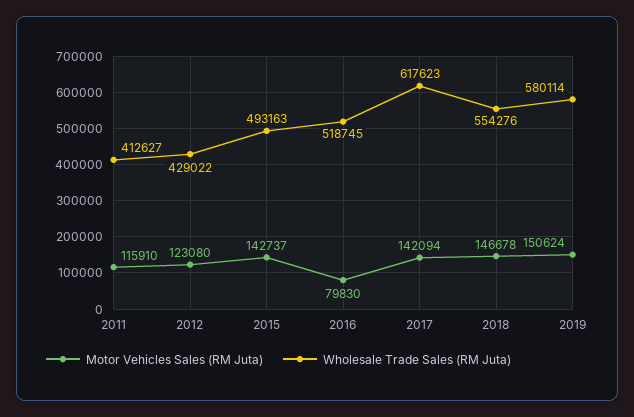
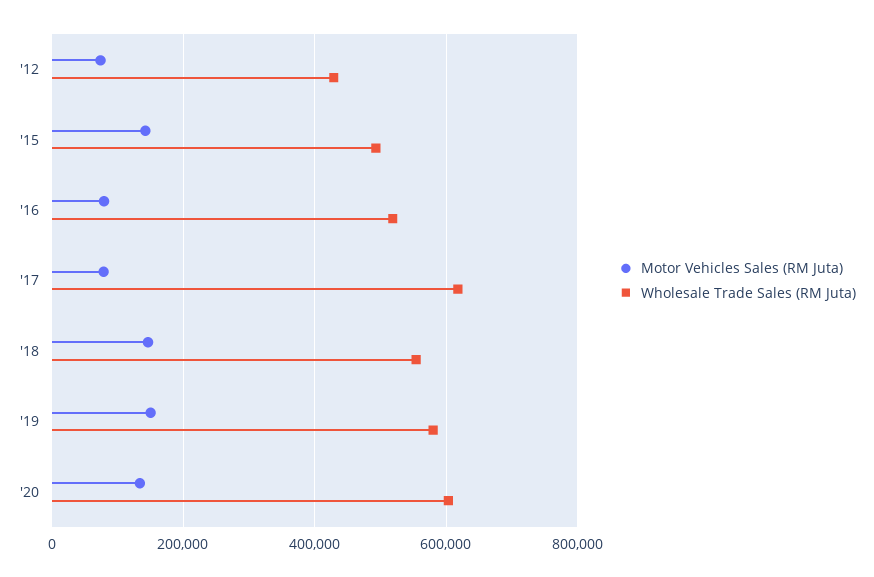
Motor Vehicles Sales (RM Juta), 2011: 115910 -> none
Wholesale Trade Sales (RM Juta), 2011: 412627 -> none
Motor Vehicles Sales (RM Juta), 2012: 123080 -> 80000
Motor Vehicles Sales (RM Juta), 2017: 142094 -> 80000
Motor Vehicles Sales (RM Juta), '20: none -> 140000
Wholesale Trade Sales (RM Juta), '20: none -> 600000

